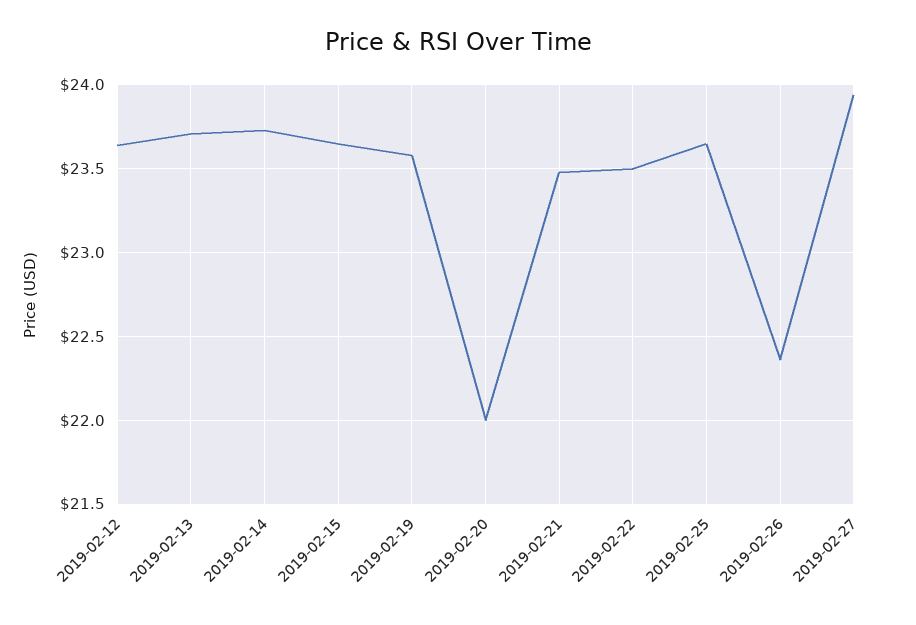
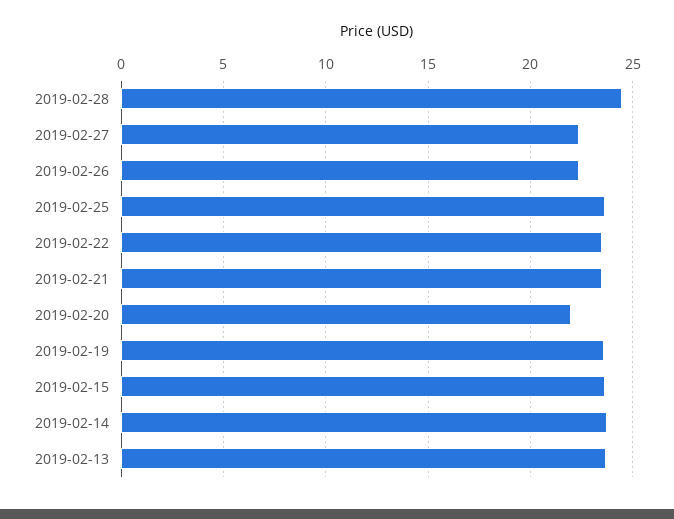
2019-02-12: 23.65 -> none
2019-02-27: 23.95 -> 22.5
2019-02-28: none -> 24.5

